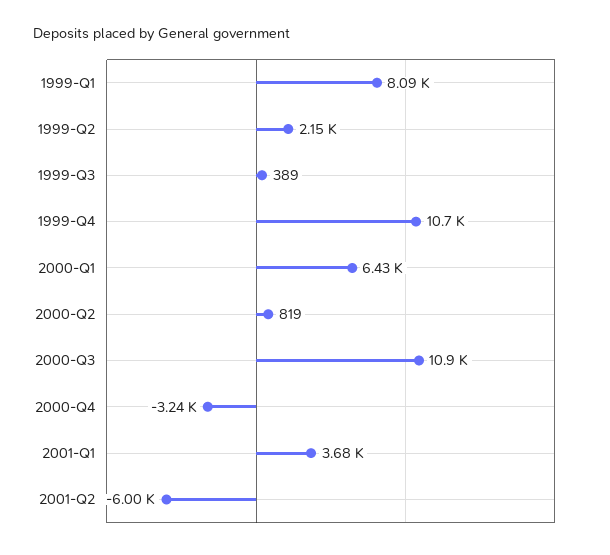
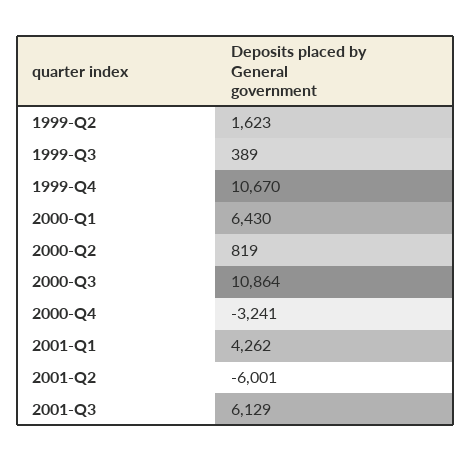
1999-Q1: 8090 -> none
1999-Q2: 2150 -> 1623
2001-Q1: 3680 -> 4262
2001-Q3: none -> 6129

